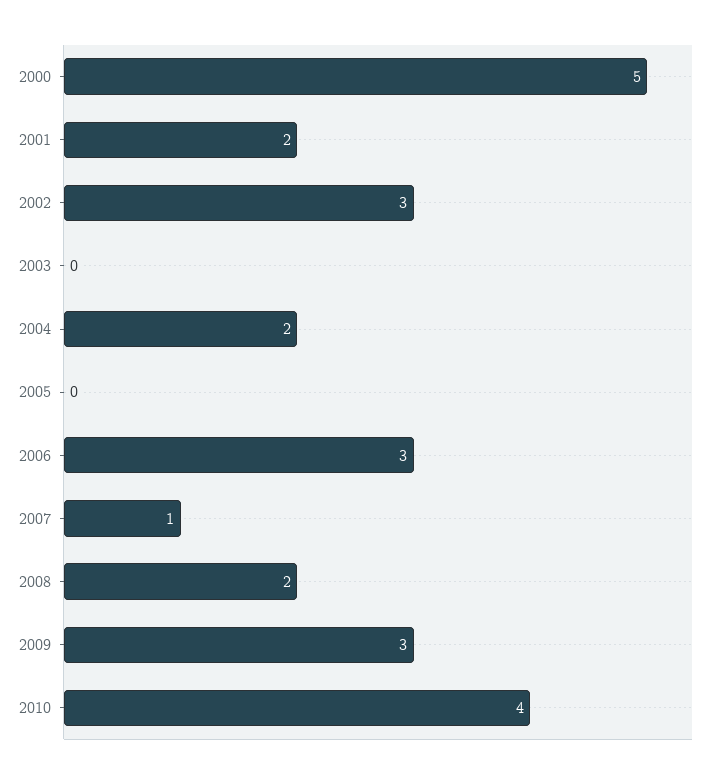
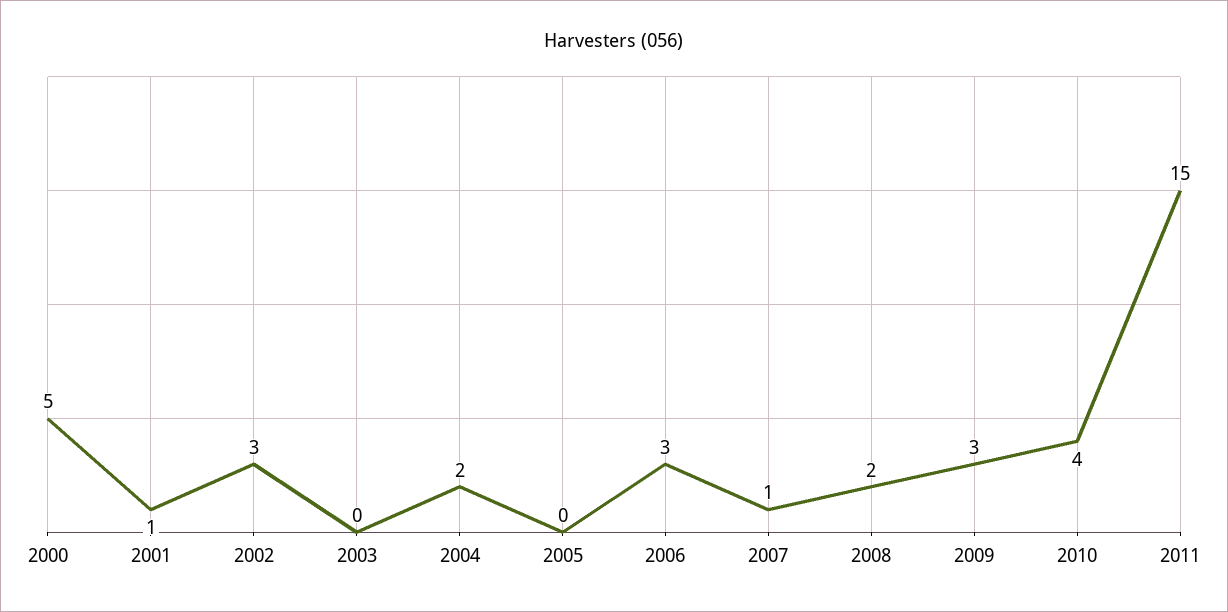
2001: 2 -> 1
2011: none -> 15

